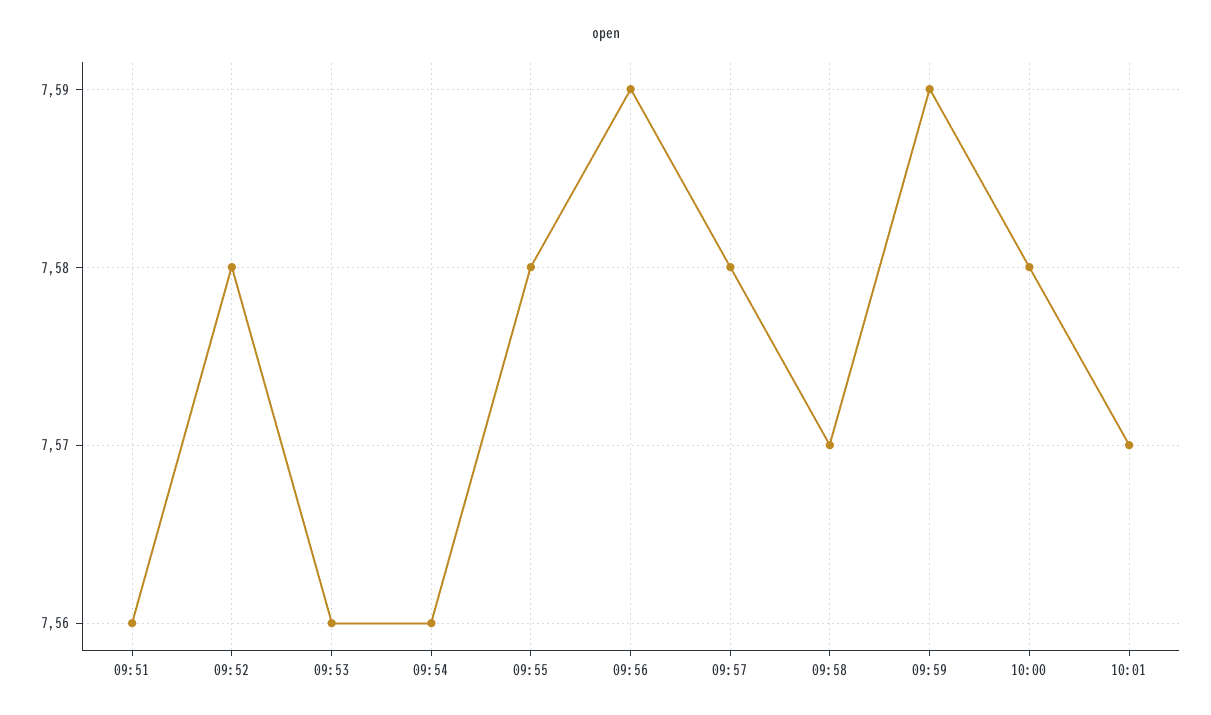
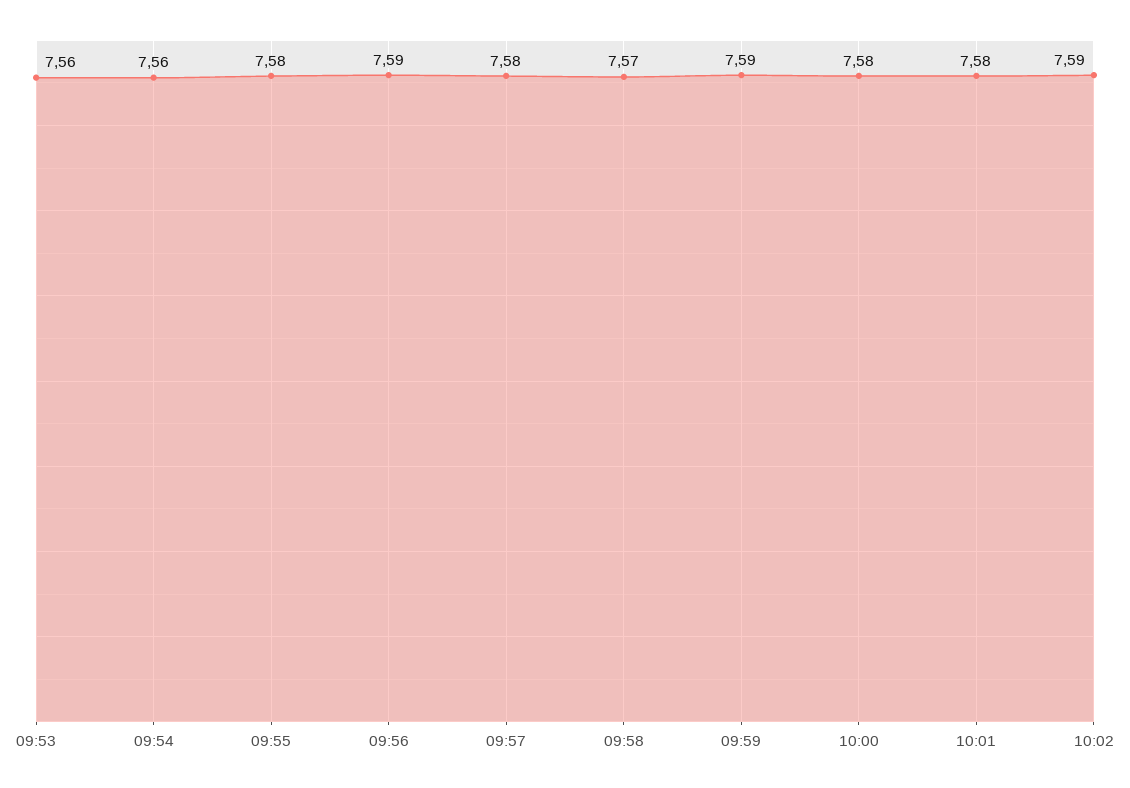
09:51: 7.56 -> none
09:52: 7.58 -> none
10:01: 7.57 -> 7.58
10:02: none -> 7.59

